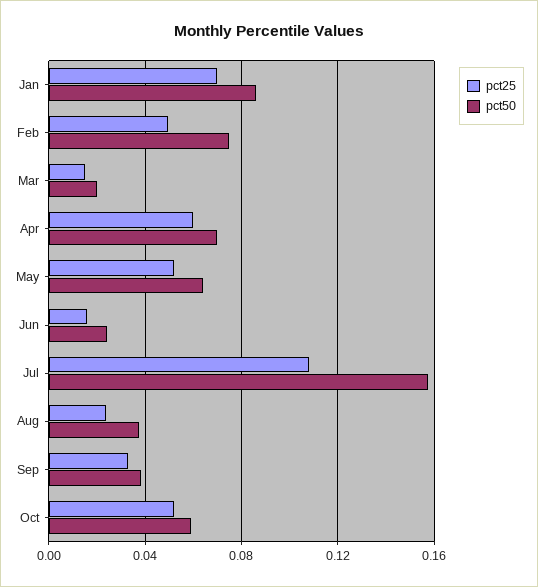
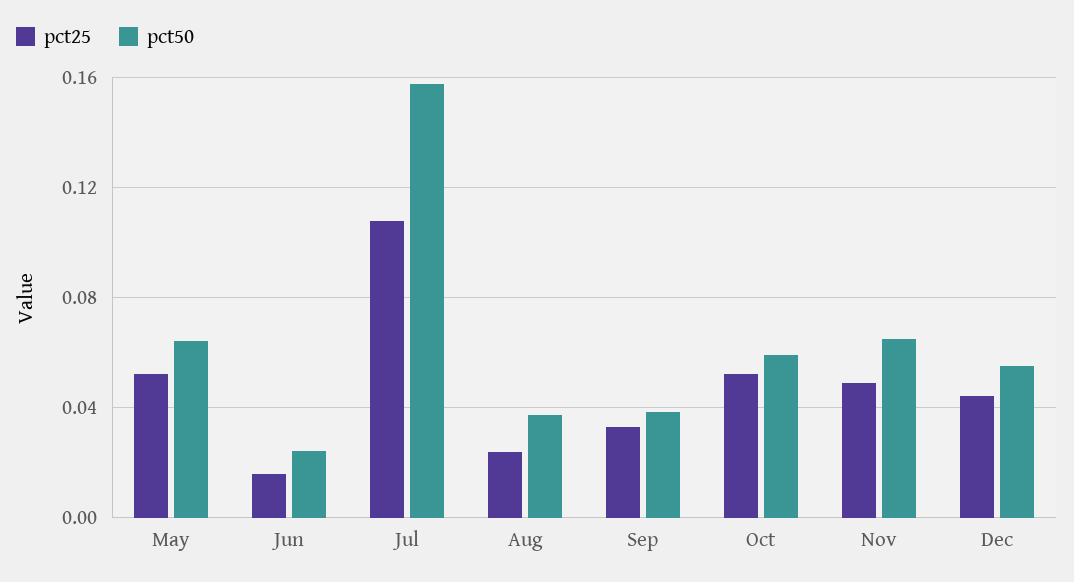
pct25, Jan: 0.07 -> none
pct50, Jan: 0.085 -> none
pct25, Feb: 0.05 -> none
pct50, Feb: 0.075 -> none
pct25, Mar: 0.015 -> none
pct50, Mar: 0.02 -> none
pct25, Apr: 0.06 -> none
pct50, Apr: 0.07 -> none
pct25, Nov: none -> 0.05
pct50, Nov: none -> 0.065
pct25, Dec: none -> 0.045
pct50, Dec: none -> 0.055

